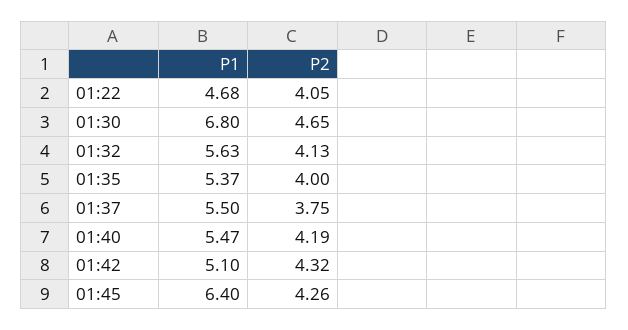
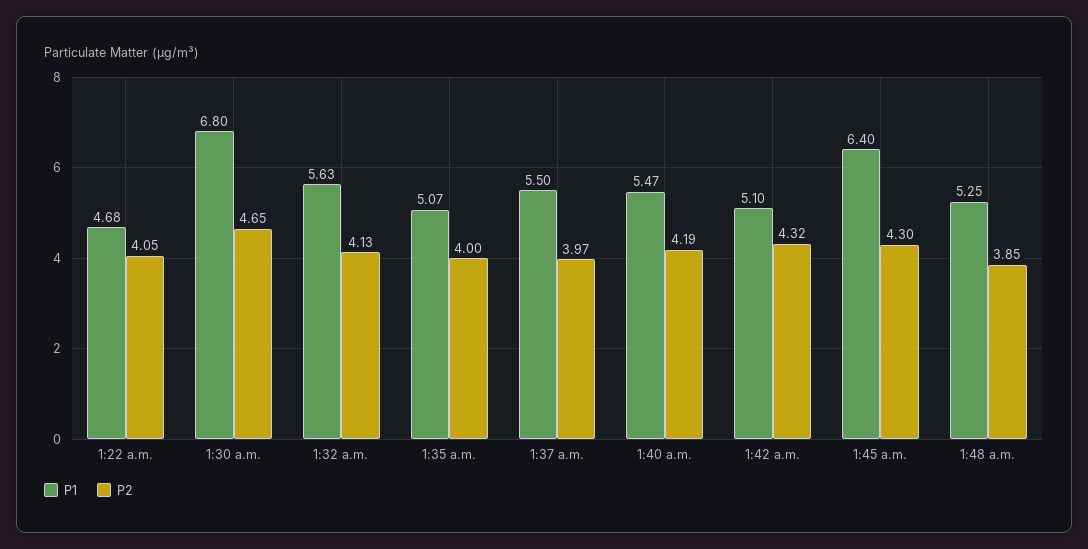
P1, 01:35: 5.37 -> 5.07
P2, 01:37: 3.75 -> 3.97
P2, 01:45: 4.26 -> 4.3
P1, 1:48 a.m.: none -> 5.25
P2, 1:48 a.m.: none -> 3.85

